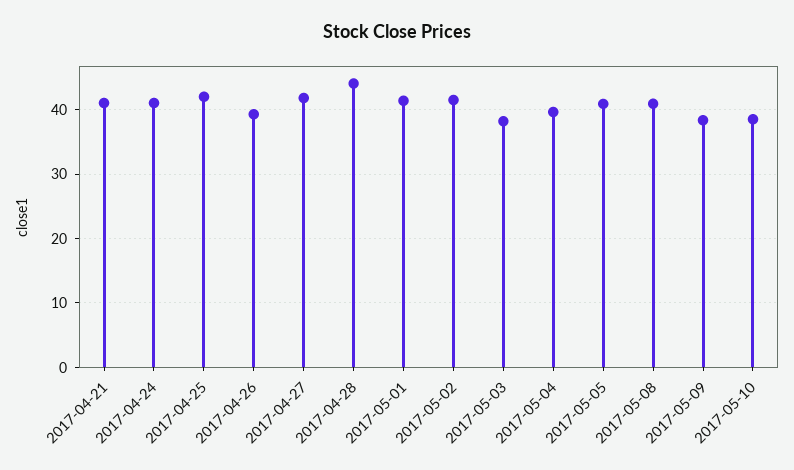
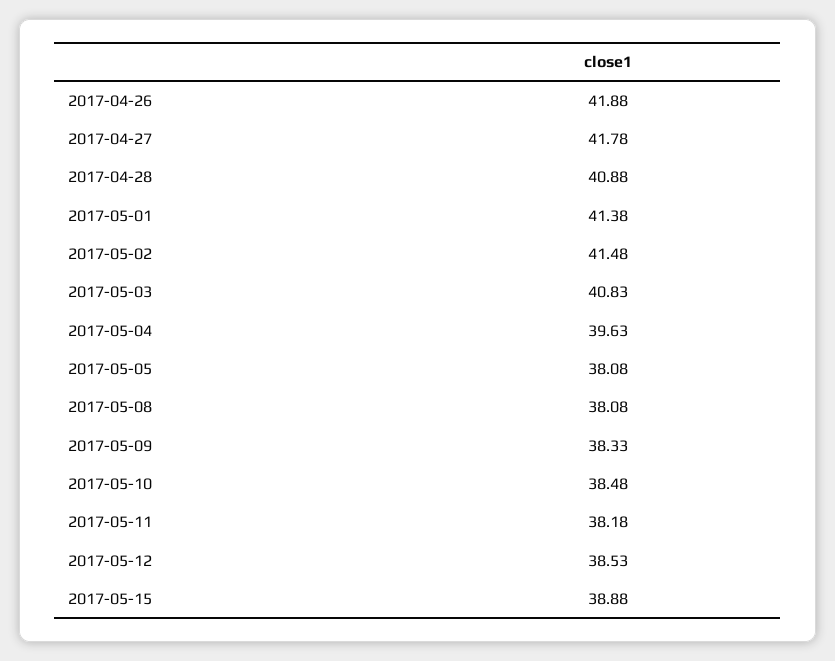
2017-04-21: 41 -> none
2017-04-24: 41 -> none
2017-04-25: 42 -> none
2017-04-26: 39 -> 41.88
2017-04-28: 44 -> 40.88
2017-05-03: 38 -> 40.83
2017-05-05: 41 -> 38.08
2017-05-08: 41 -> 38.08
2017-05-11: none -> 38.18
2017-05-12: none -> 38.53
2017-05-15: none -> 38.88

